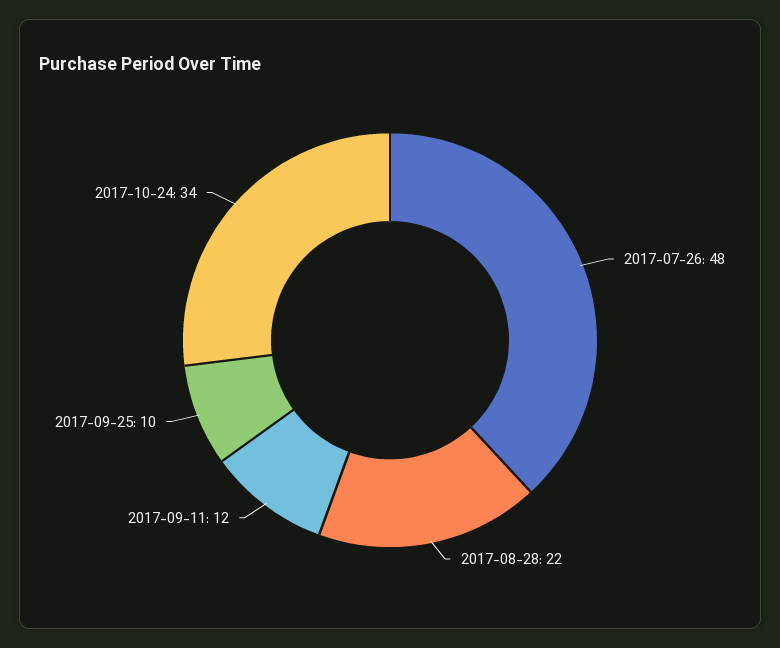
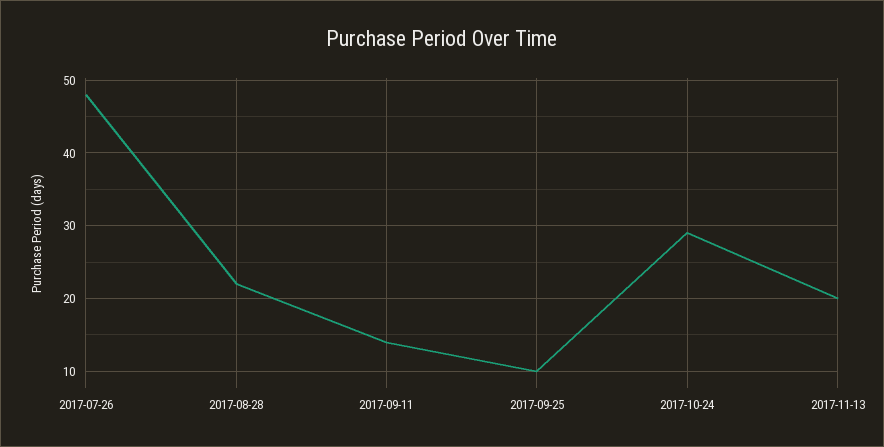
2017-09-11: 12 -> 14
2017-10-24: 34 -> 29
2017-11-13: none -> 20

